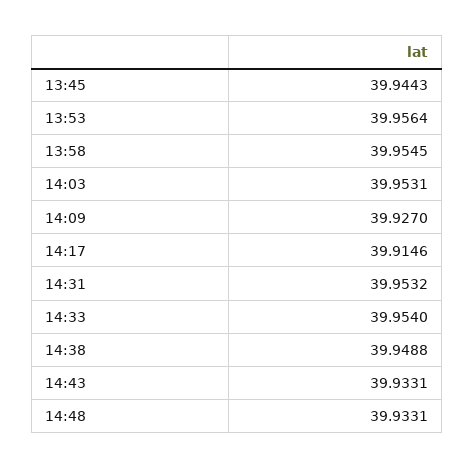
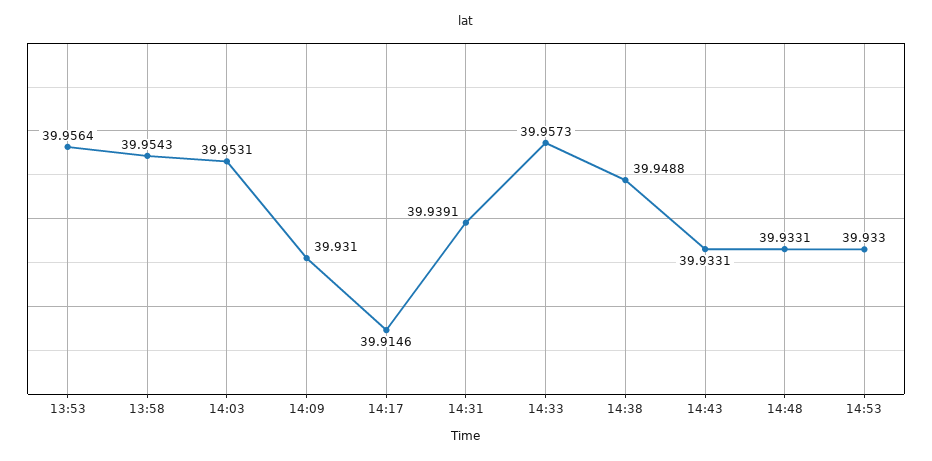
13:45: 39.9443 -> none
13:58: 39.9545 -> 39.9543
14:09: 39.927 -> 39.931
14:31: 39.9532 -> 39.9391
14:33: 39.954 -> 39.9573
14:53: none -> 39.933

